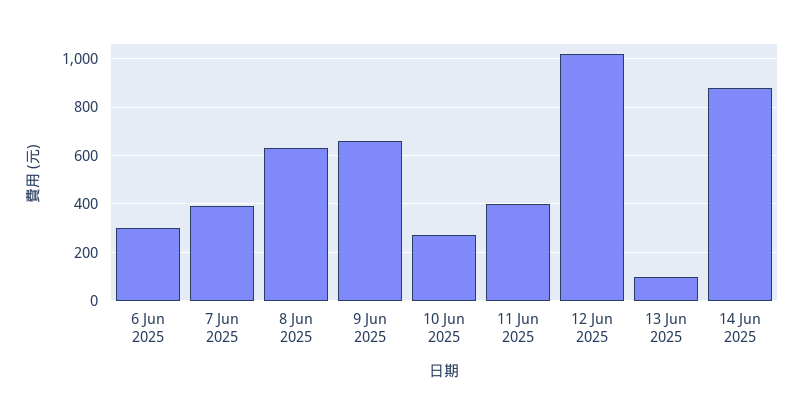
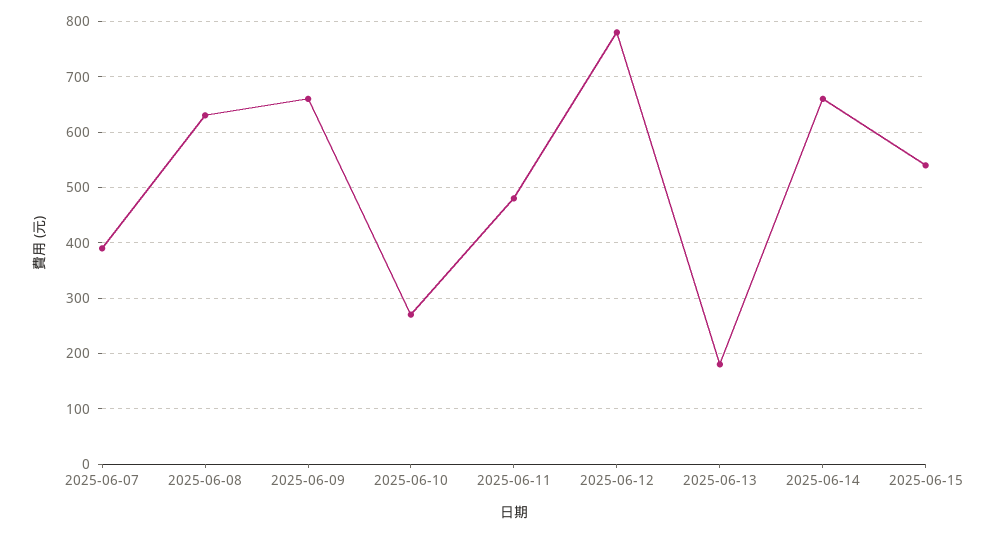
6 Jun 2025: 300 -> none
11 Jun 2025: 400 -> 480
12 Jun 2025: 1025 -> 780
13 Jun 2025: 100 -> 180
14 Jun 2025: 875 -> 660
2025-06-15: none -> 540

